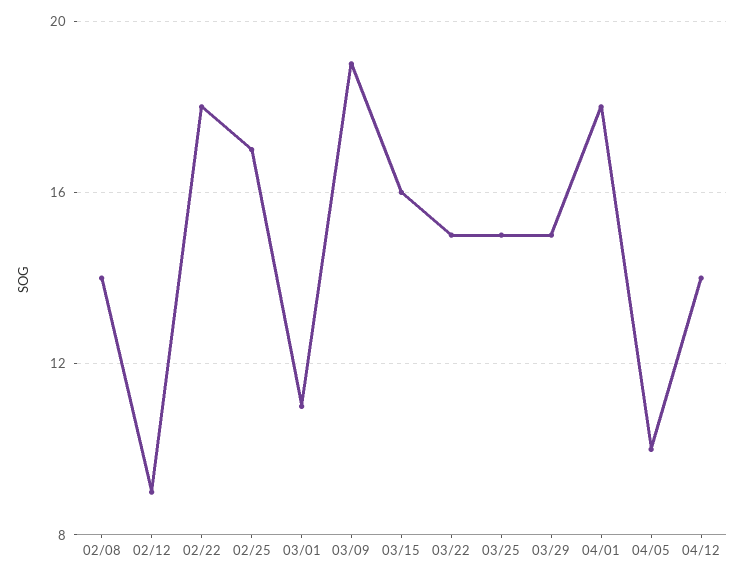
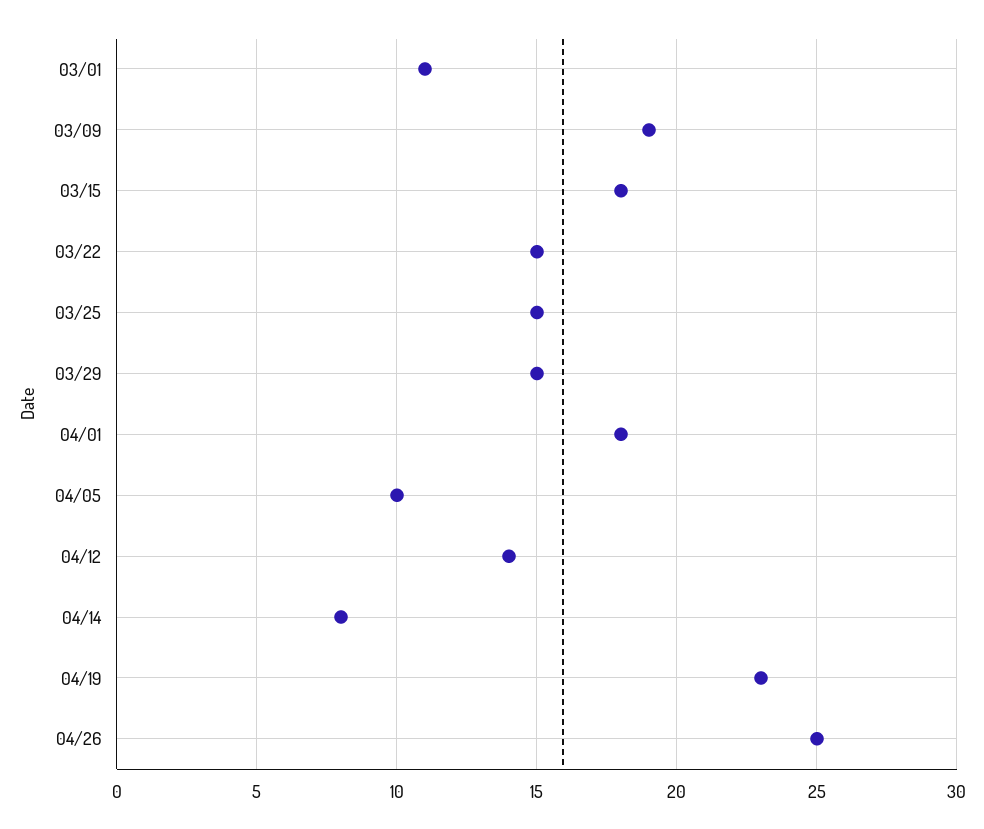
02/08: 14 -> none
02/12: 9 -> none
02/22: 18 -> none
02/25: 17 -> none
03/15: 16 -> 18
04/14: none -> 8
04/19: none -> 23
04/26: none -> 25

